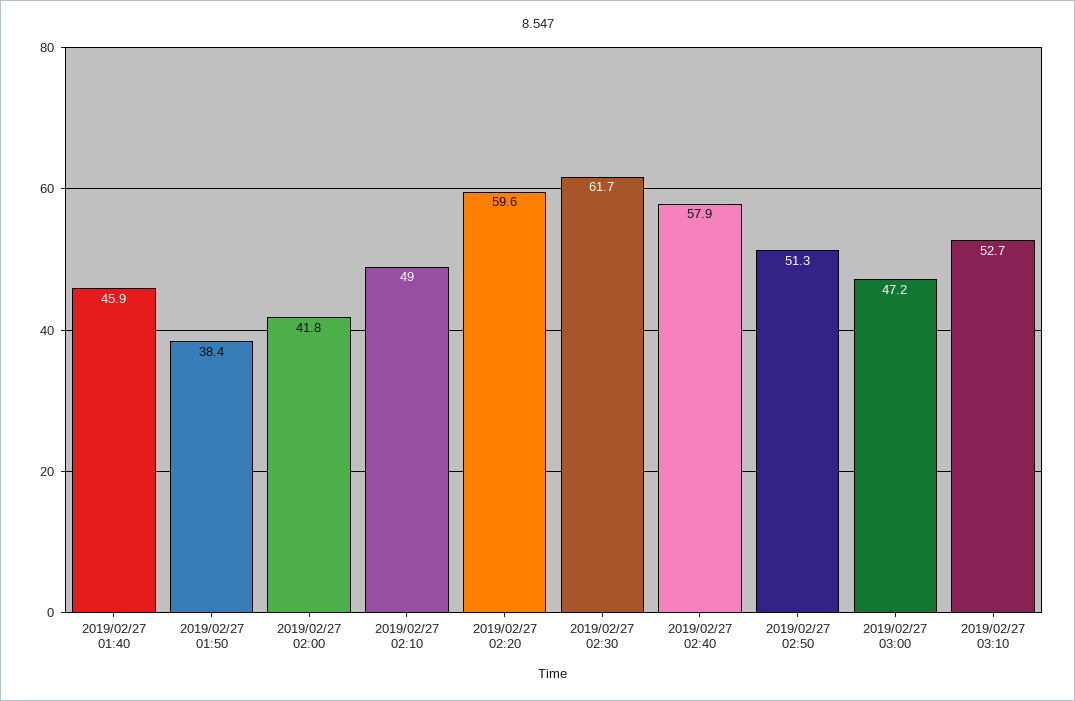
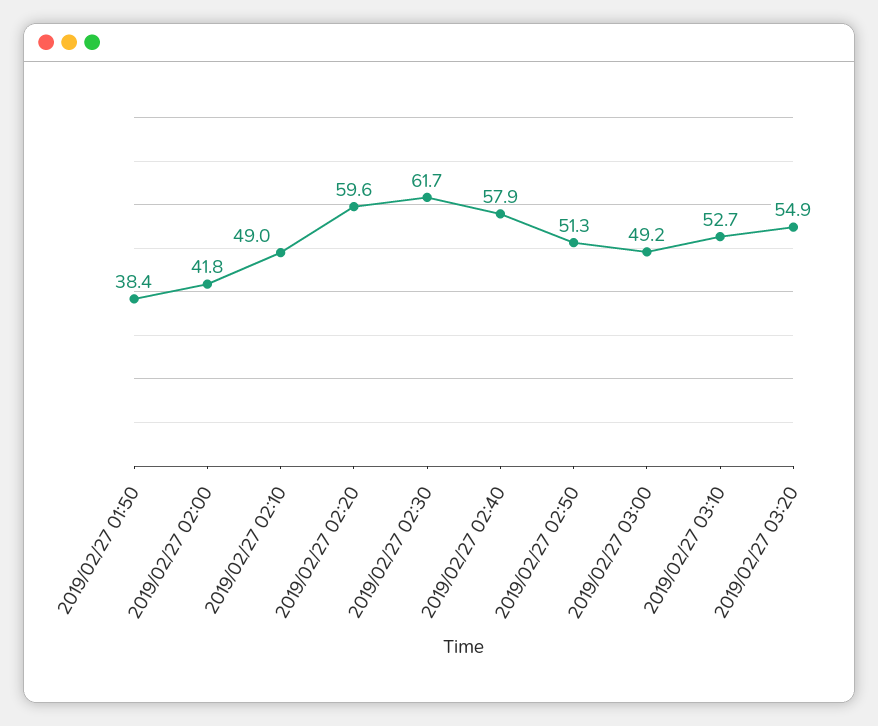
2019/02/27 01:40: 45.9 -> none
2019/02/27 03:00: 47.2 -> 49.2
2019/02/27 03:20: none -> 54.9

